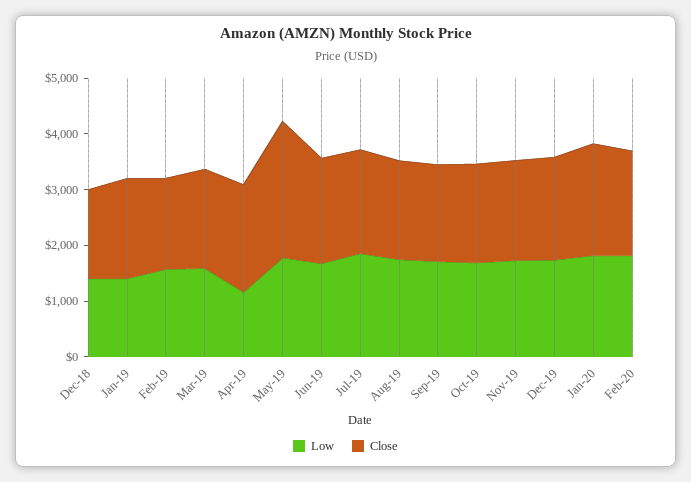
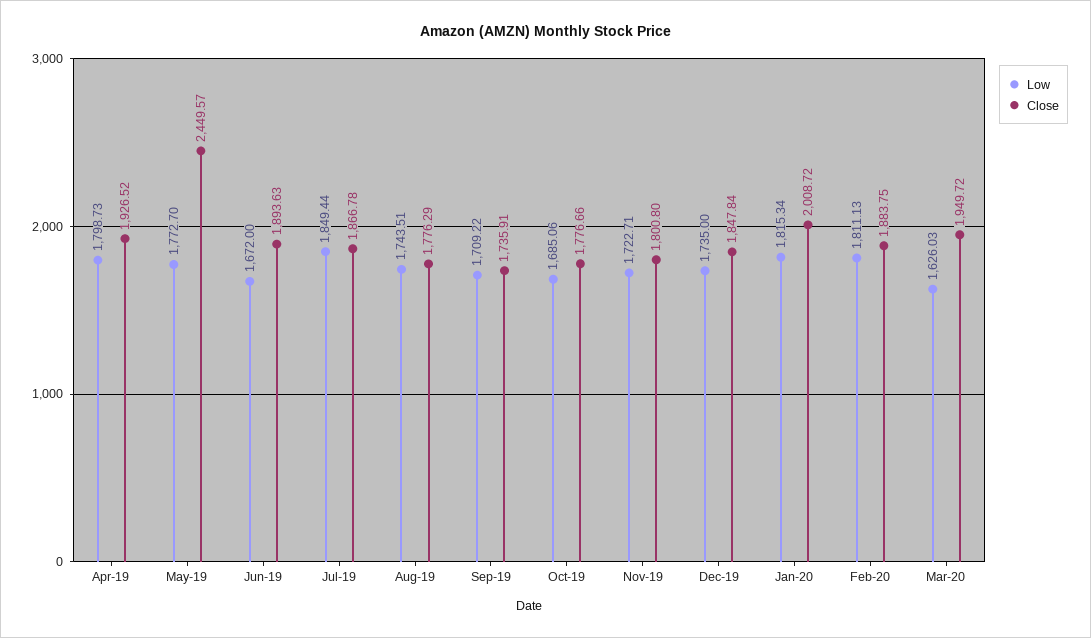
Low, Dec-18: 1400 -> none
Close, Dec-18: 1600 -> none
Low, Jan-19: 1400 -> none
Close, Jan-19: 1800 -> none
Low, Feb-19: 1600 -> none
Close, Feb-19: 1600 -> none
Low, Mar-19: 1600 -> none
Close, Mar-19: 1800 -> none
Low, Apr-19: 1200 -> 1798.73
Low, Mar-20: none -> 1626.03
Close, Mar-20: none -> 1949.72

